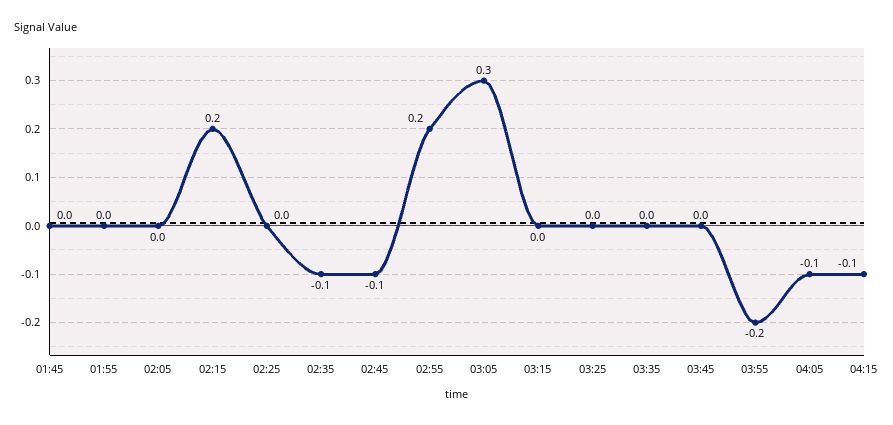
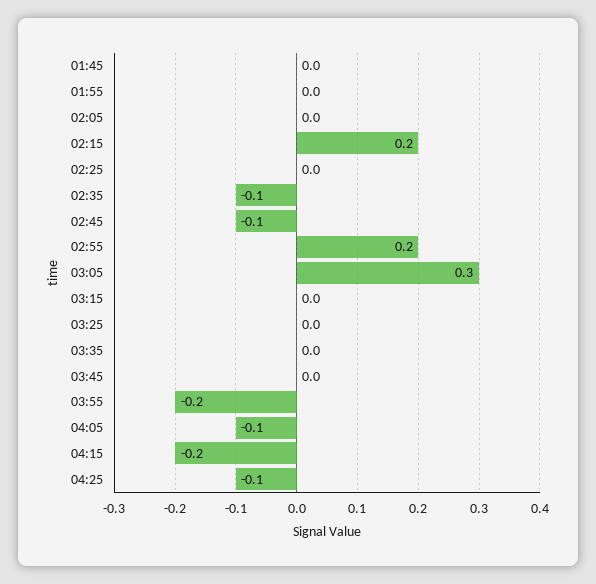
04:15: -0.1 -> -0.2
04:25: none -> -0.1

